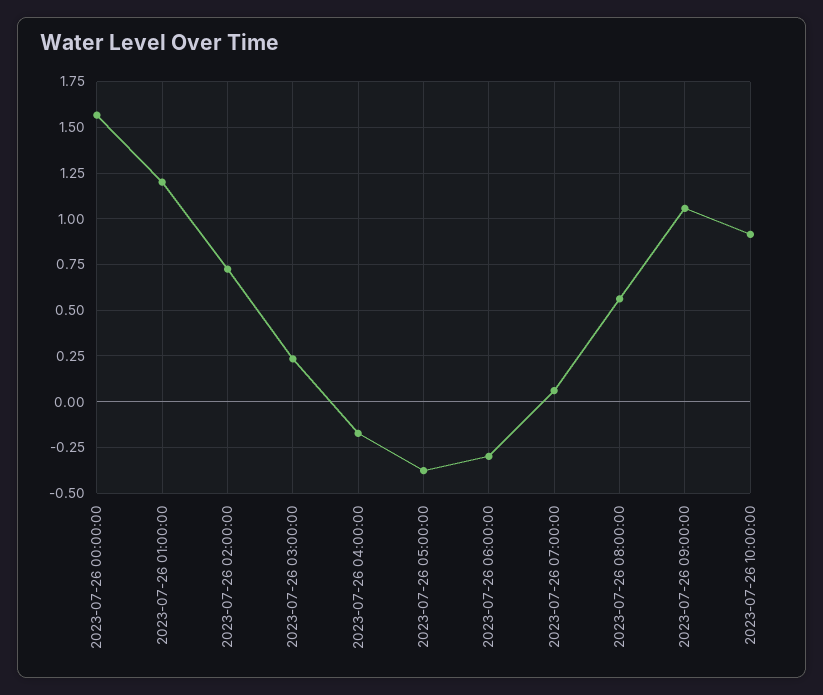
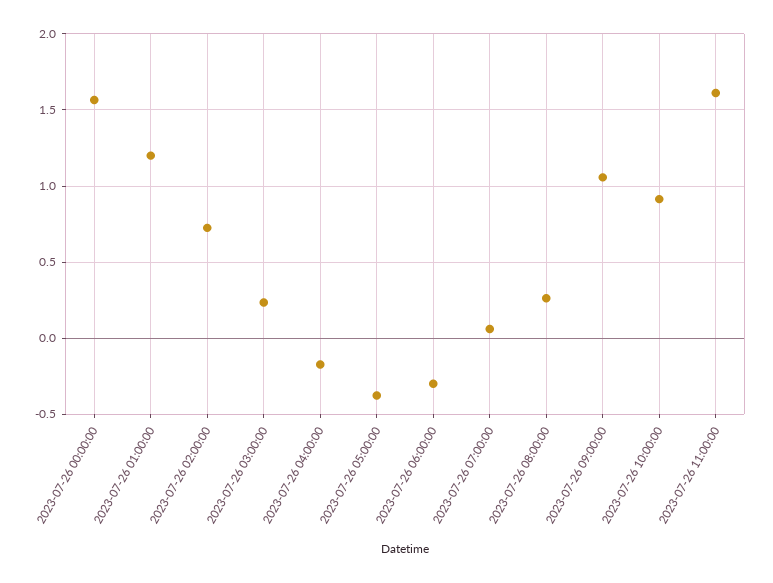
2023-07-26 08:00:00: 0.55 -> 0.25
2023-07-26 11:00:00: none -> 1.6

